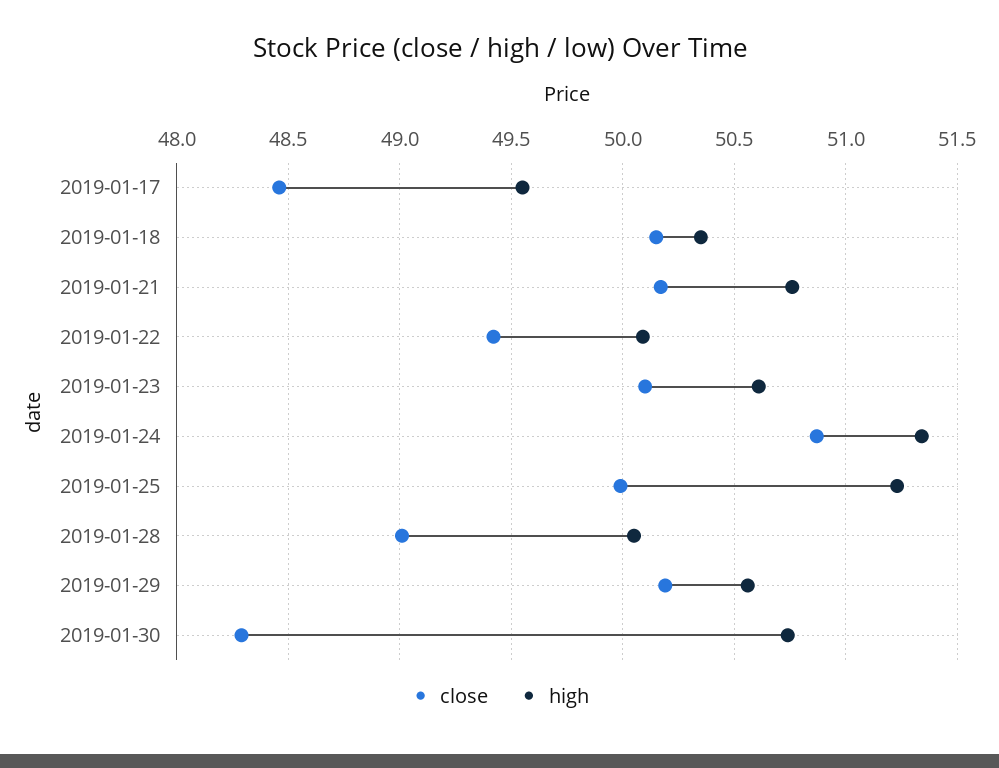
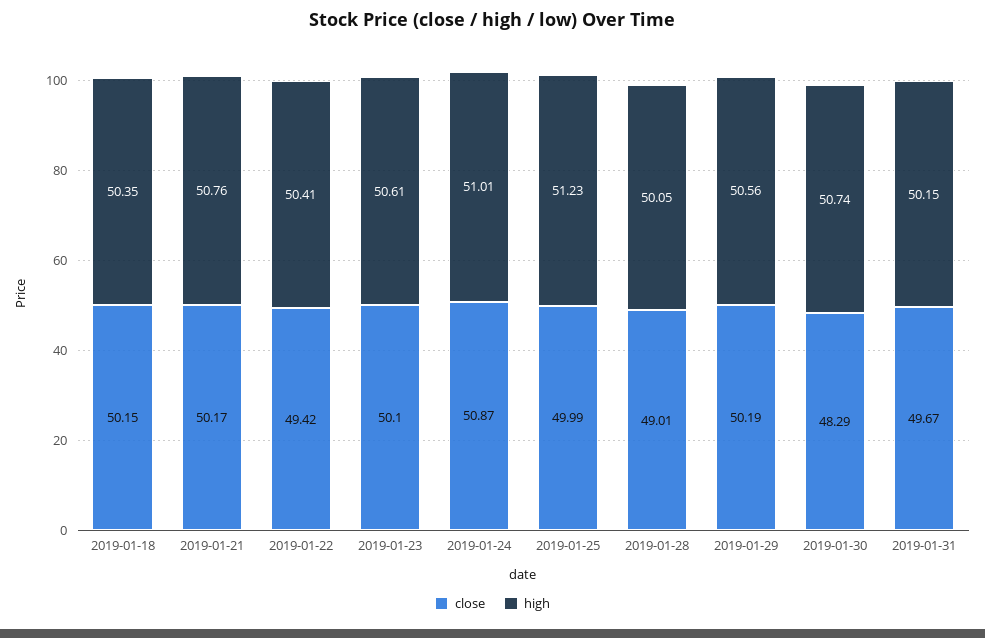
close, 2019-01-17: 48.45 -> none
high, 2019-01-17: 49.55 -> none
high, 2019-01-22: 50.1 -> 50.41
high, 2019-01-24: 51.35 -> 51.01
close, 2019-01-31: none -> 49.67
high, 2019-01-31: none -> 50.15

